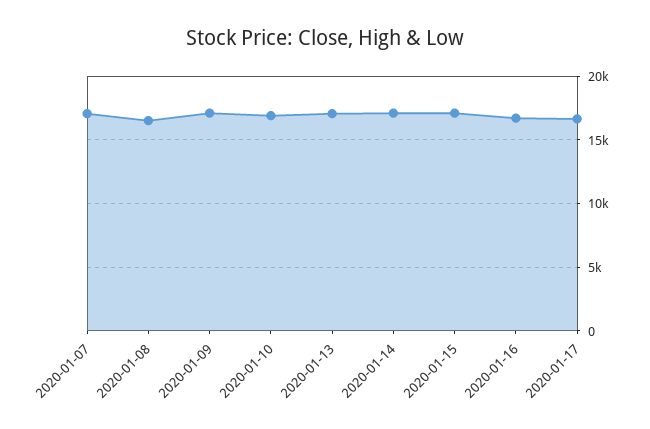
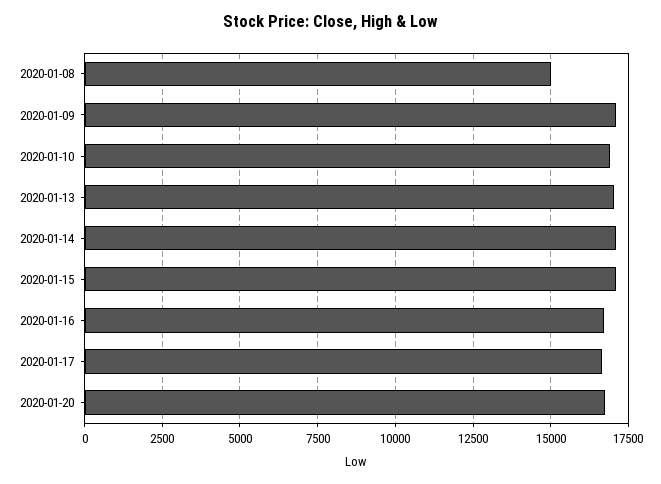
2020-01-07: 17000 -> none
2020-01-08: 16500 -> 15000
2020-01-20: none -> 16750

